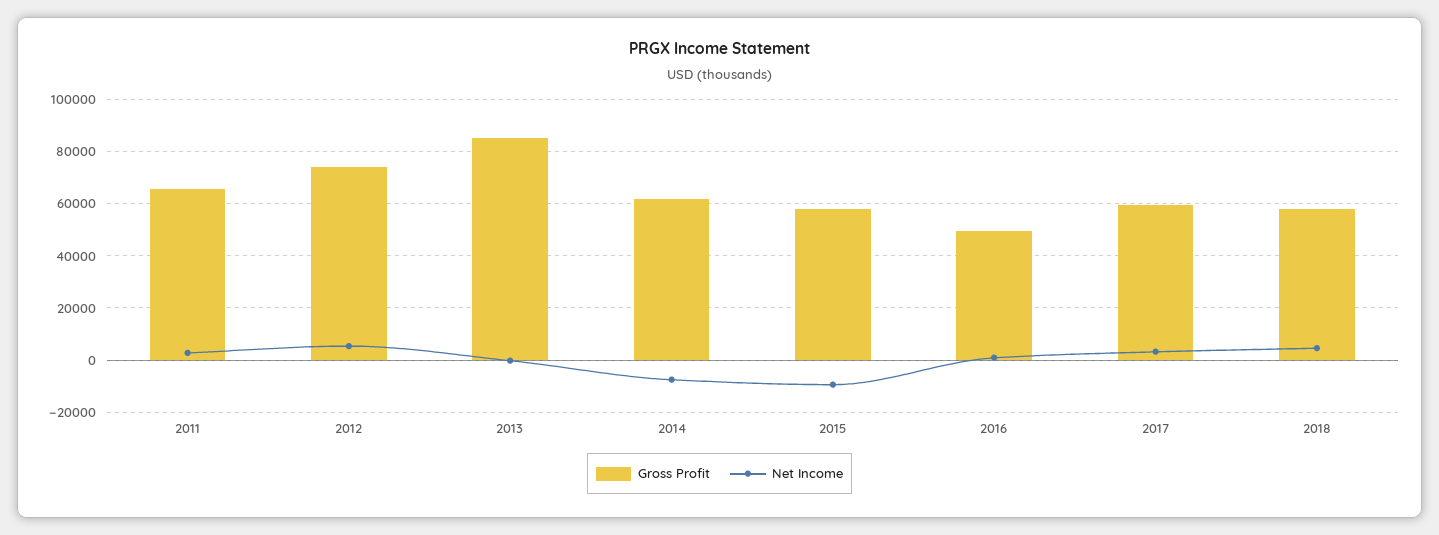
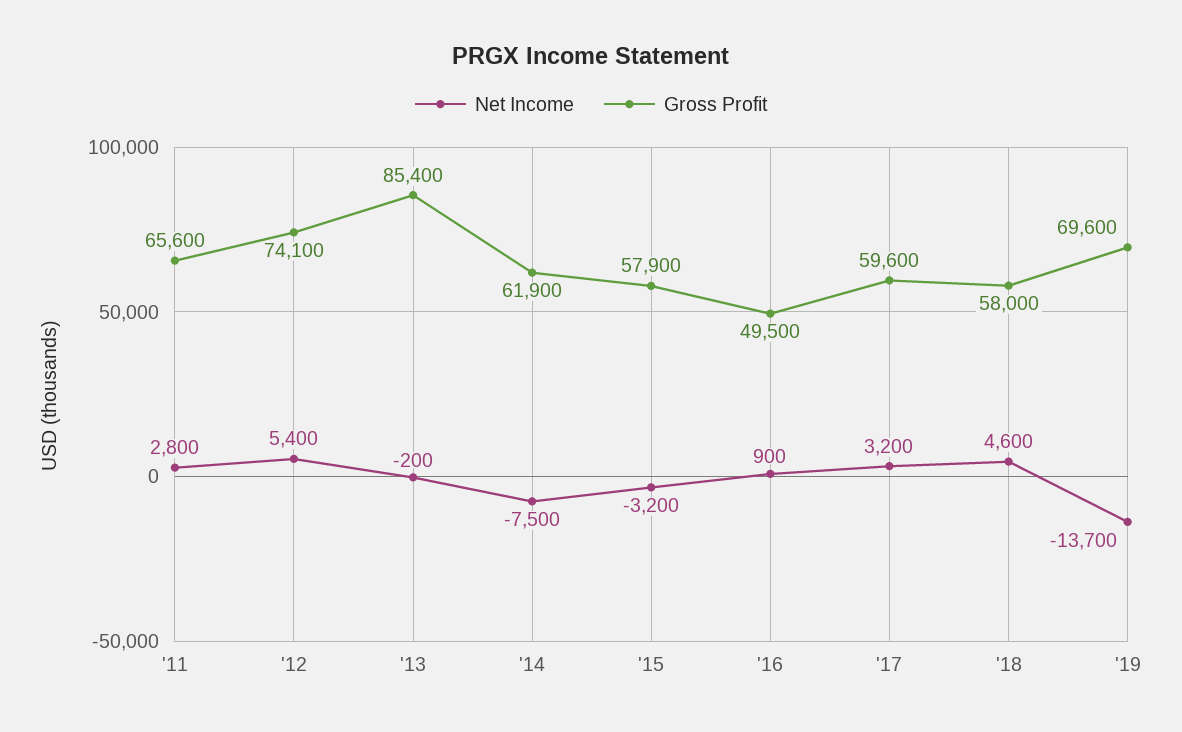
Net Income, 2015: -10000 -> -3200
Net Income, '19: none -> -13700
Gross Profit, '19: none -> 69600

